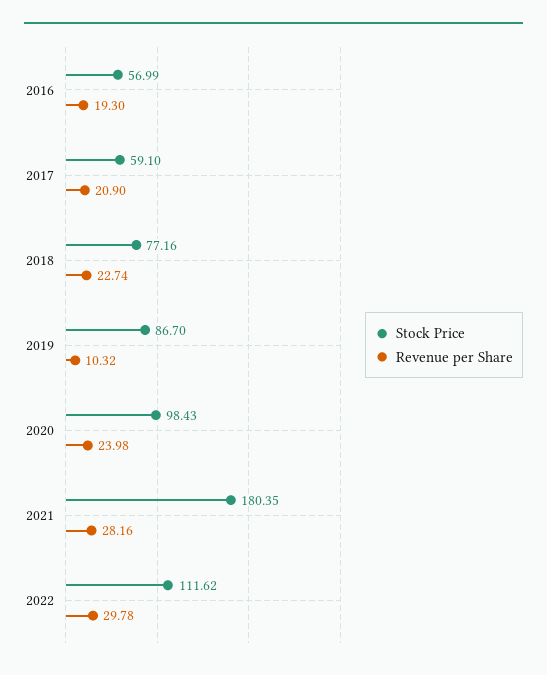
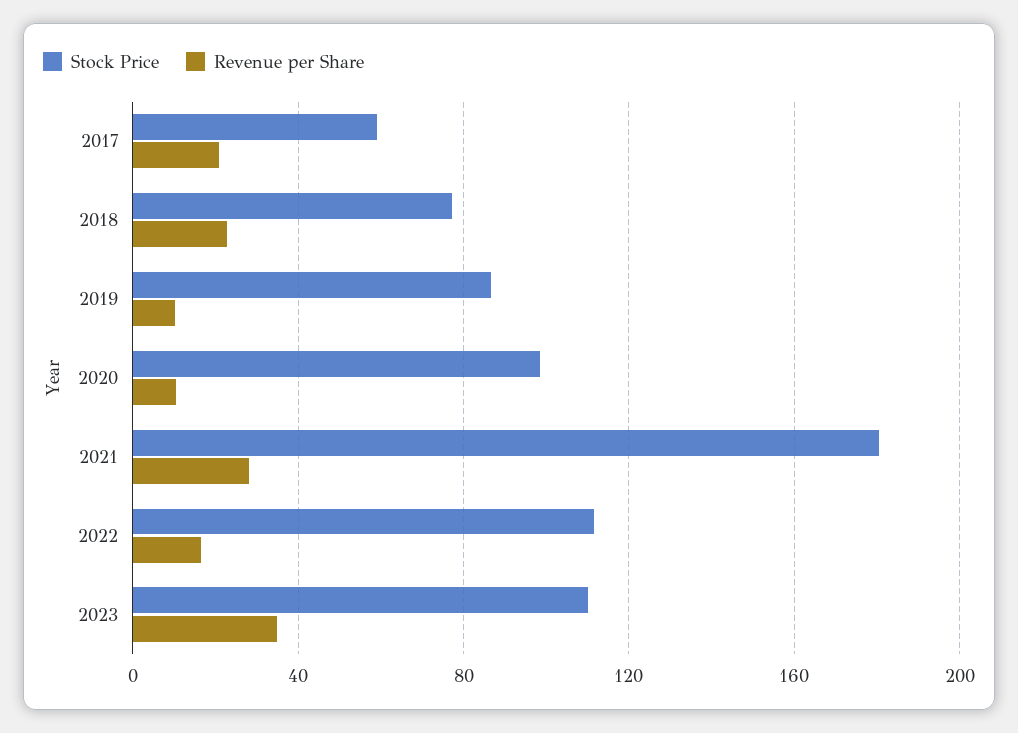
Stock Price, 2016: 56.99 -> none
Revenue per Share, 2016: 19.3 -> none
Revenue per Share, 2020: 23.98 -> 10
Revenue per Share, 2022: 29.78 -> 15
Stock Price, 2023: none -> 110
Revenue per Share, 2023: none -> 35

